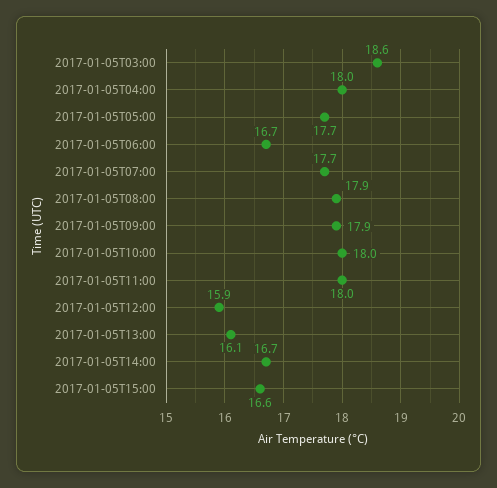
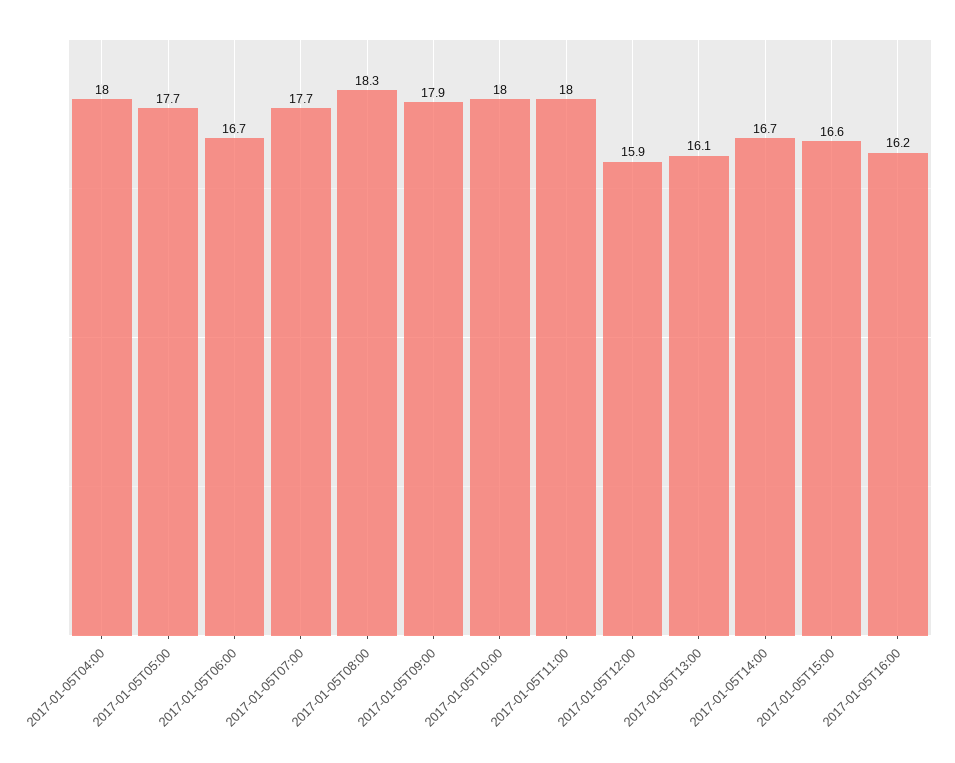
2017-01-05T03:00: 18.6 -> none
2017-01-05T08:00: 17.9 -> 18.3
2017-01-05T16:00: none -> 16.2

